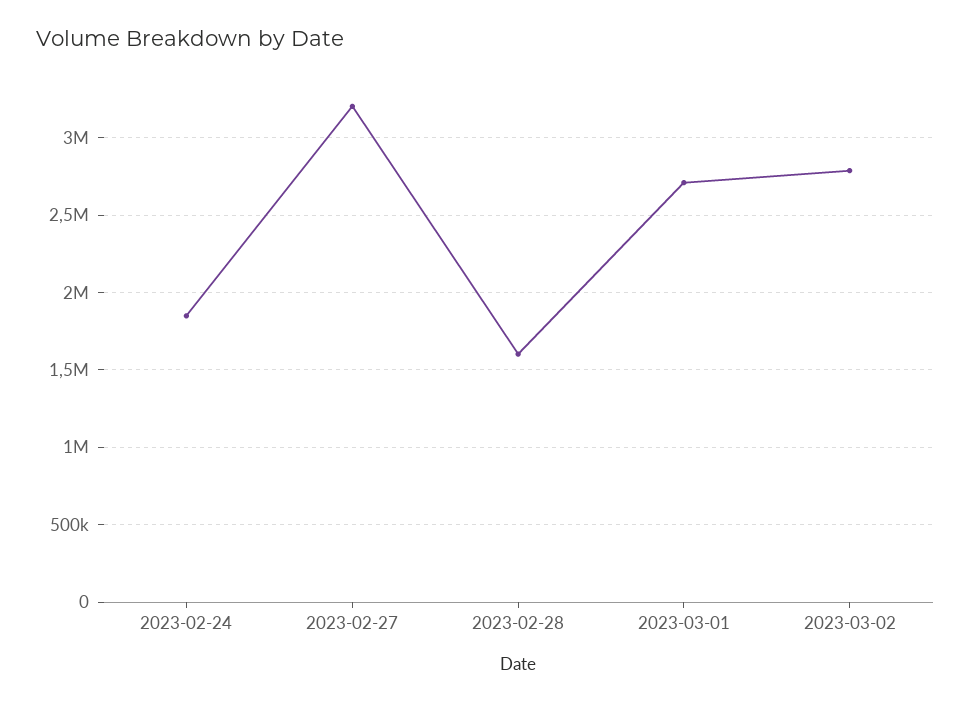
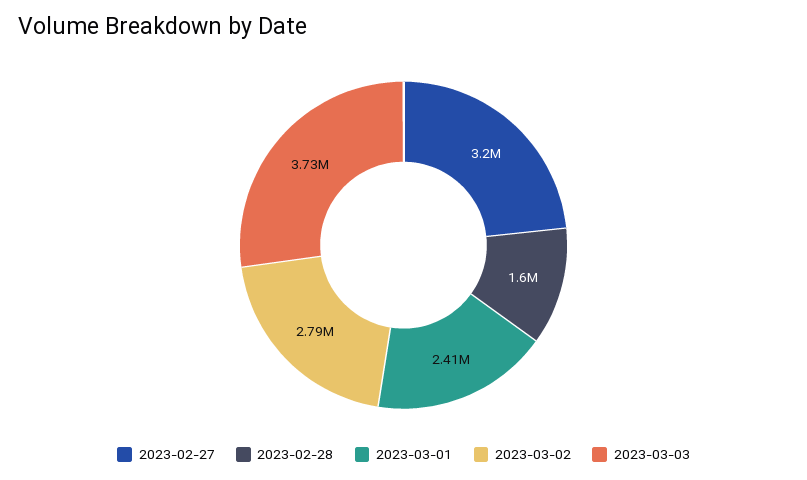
2023-02-24: 1850000 -> none
2023-03-01: 2700000 -> 2410000
2023-03-03: none -> 3730000

